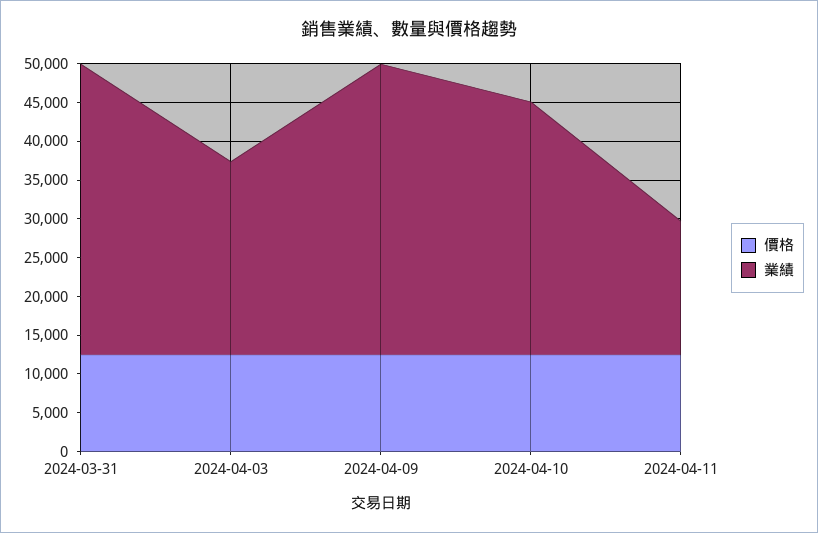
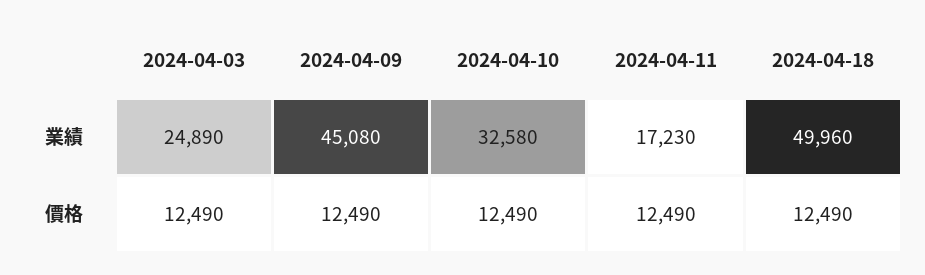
價格, 2024-03-31: 12500 -> none
業績, 2024-03-31: 37500 -> none
業績, 2024-04-09: 37500 -> 45080
業績, 2024-04-18: none -> 49960
價格, 2024-04-18: none -> 12490

